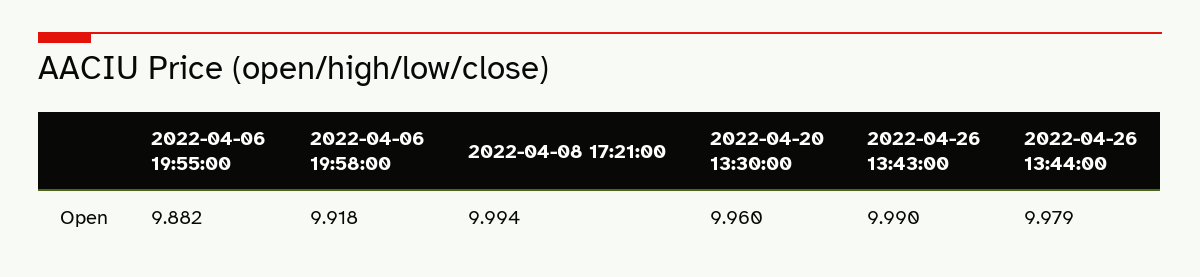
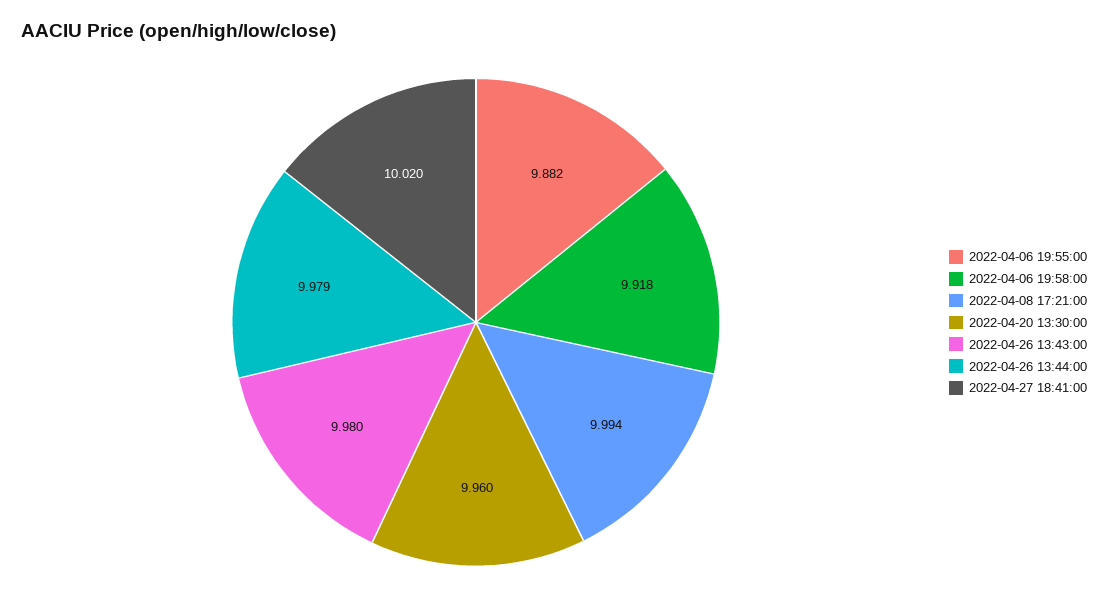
2022-04-26 13:43:00: 9.99 -> 9.98
2022-04-27 18:41:00: none -> 10.02

